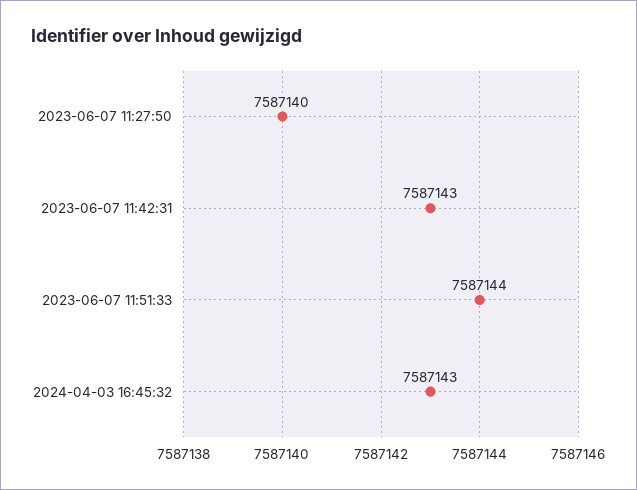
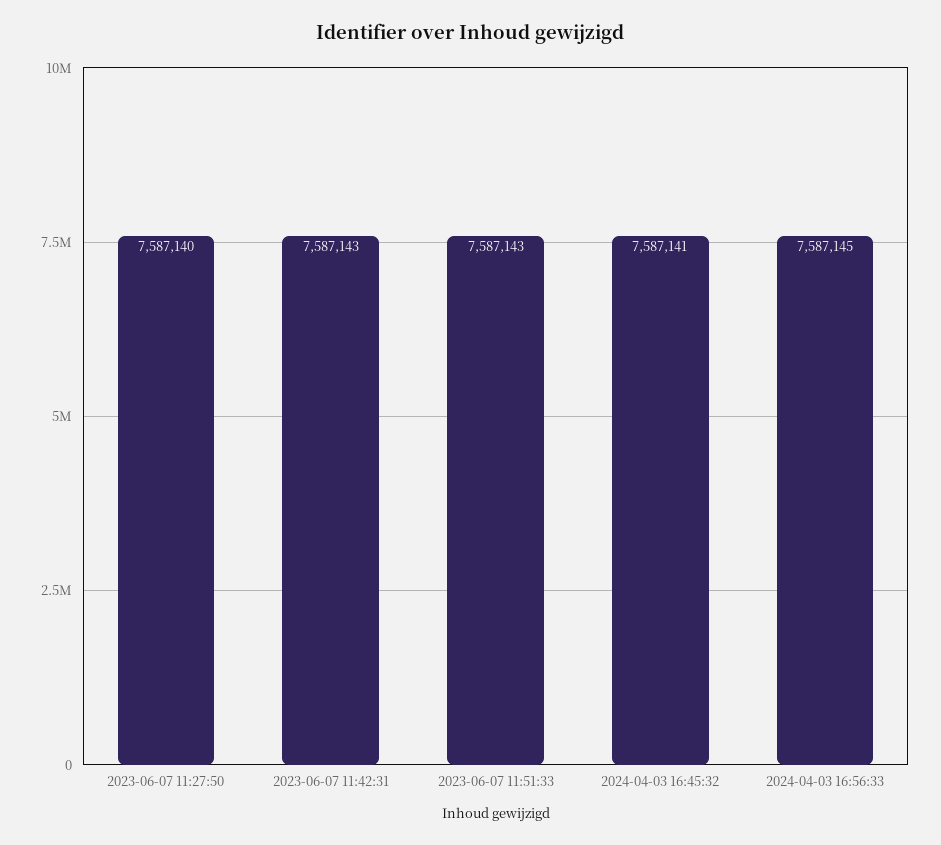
2023-06-07 11:51:33: 7587144 -> 7587143
2024-04-03 16:45:32: 7587143 -> 7587141
2024-04-03 16:56:33: none -> 7587145

